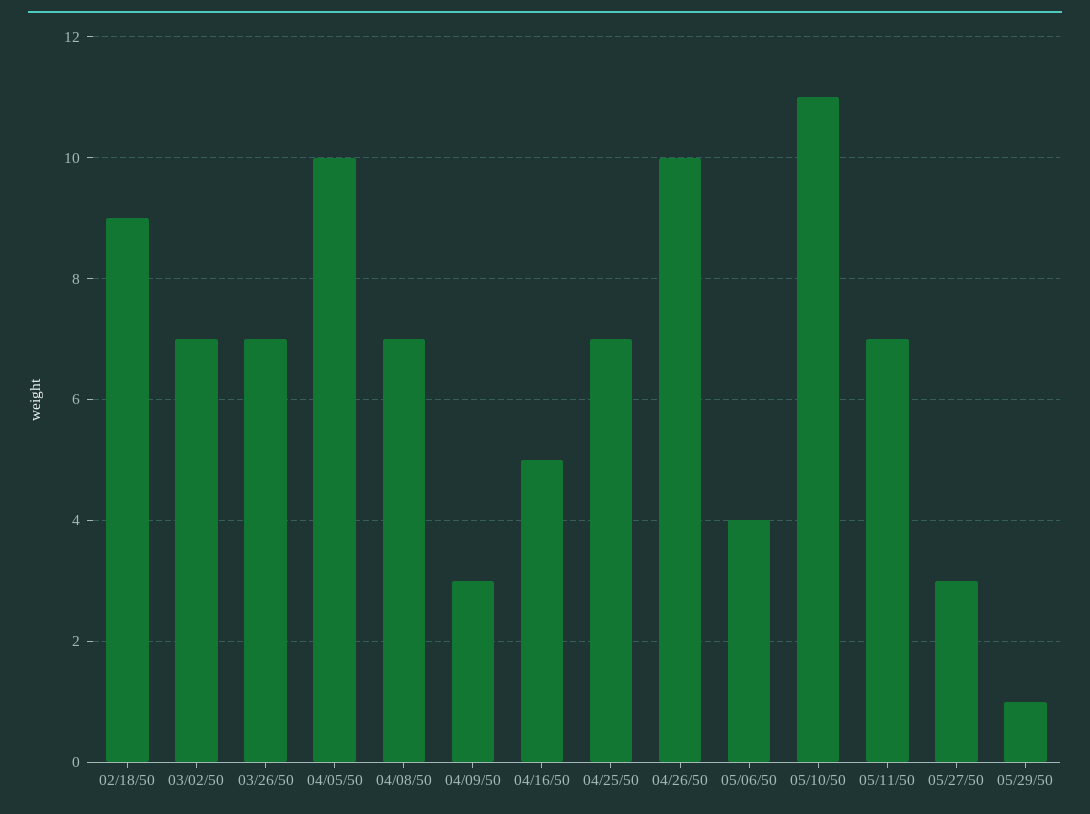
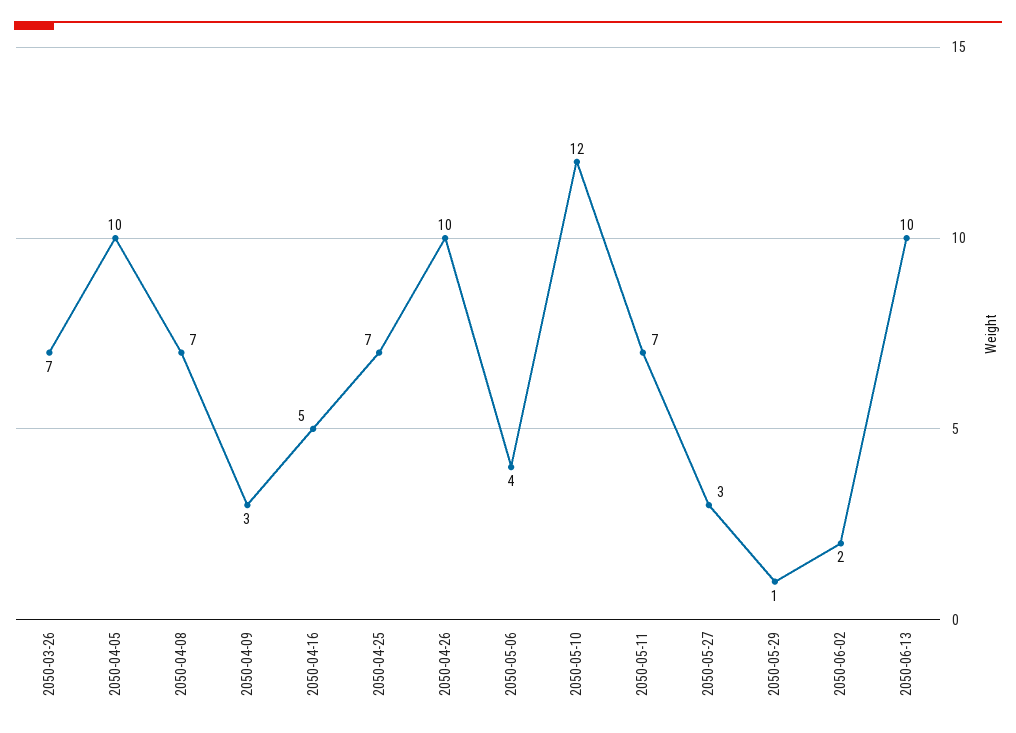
02/18/50: 9 -> none
03/02/50: 7 -> none
05/10/50: 11 -> 12
2050-06-02: none -> 2
2050-06-13: none -> 10

